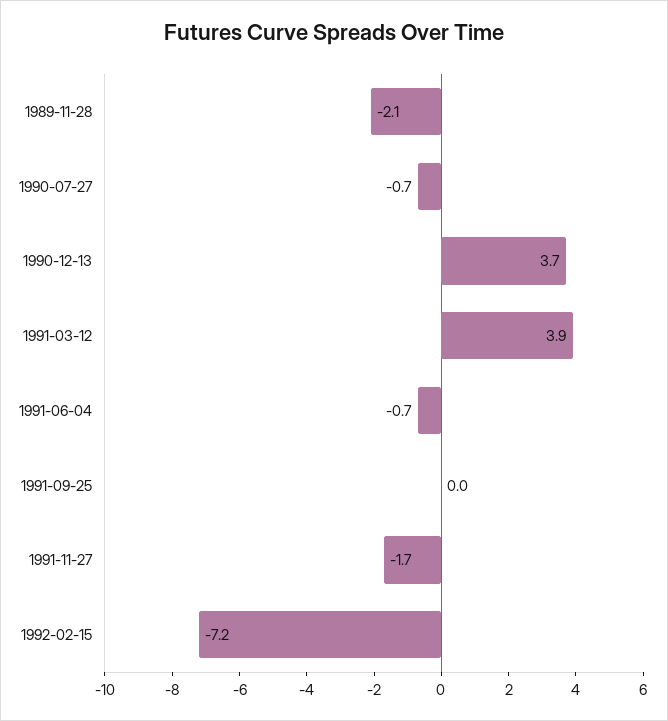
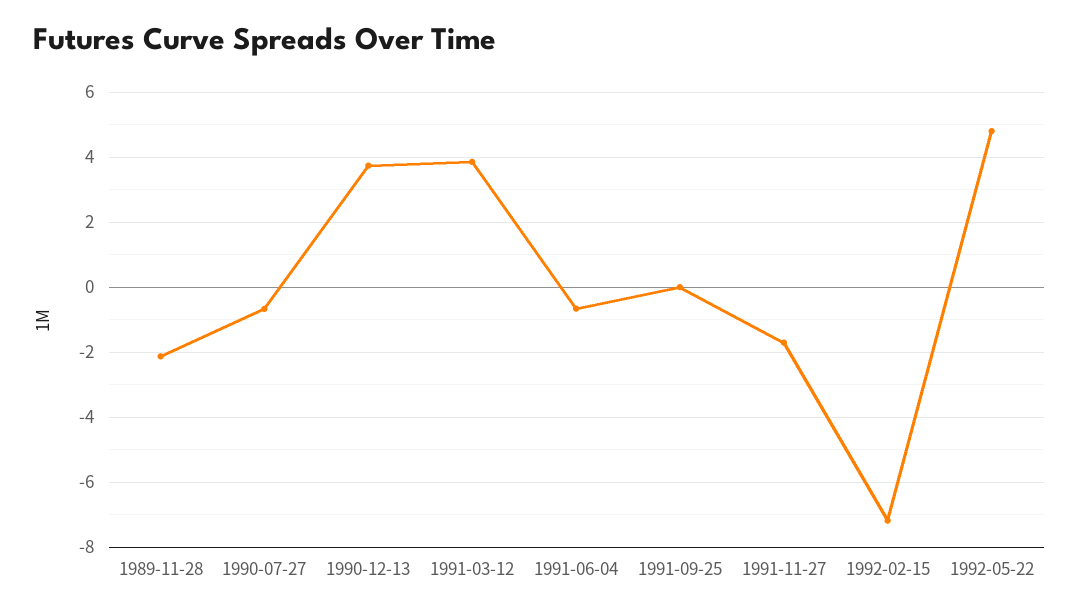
1992-05-22: none -> 4.8

